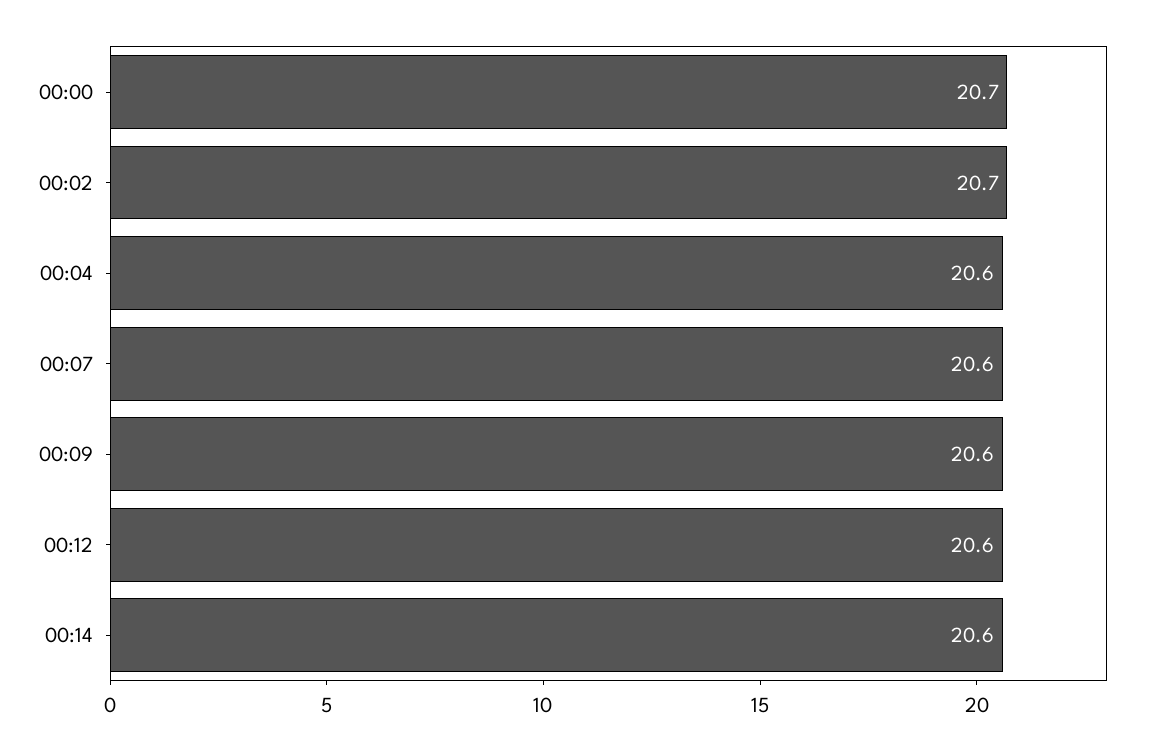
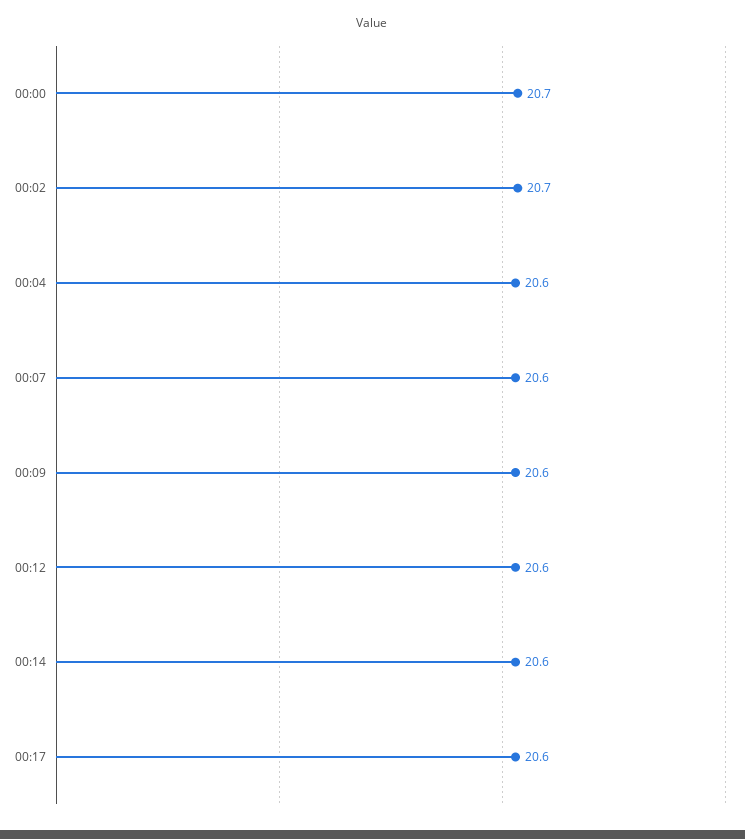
00:17: none -> 20.6

